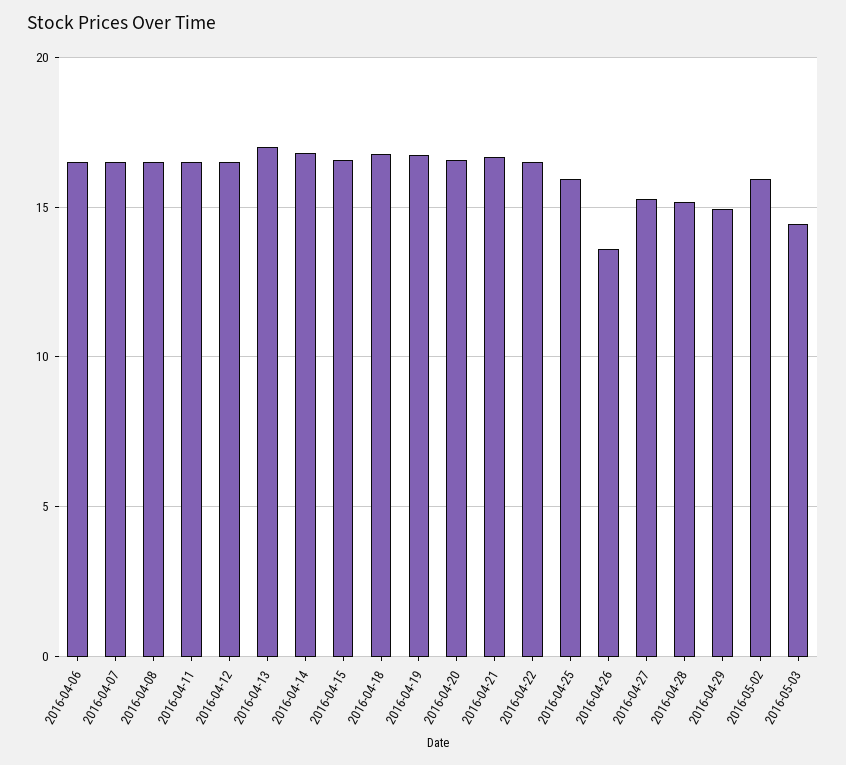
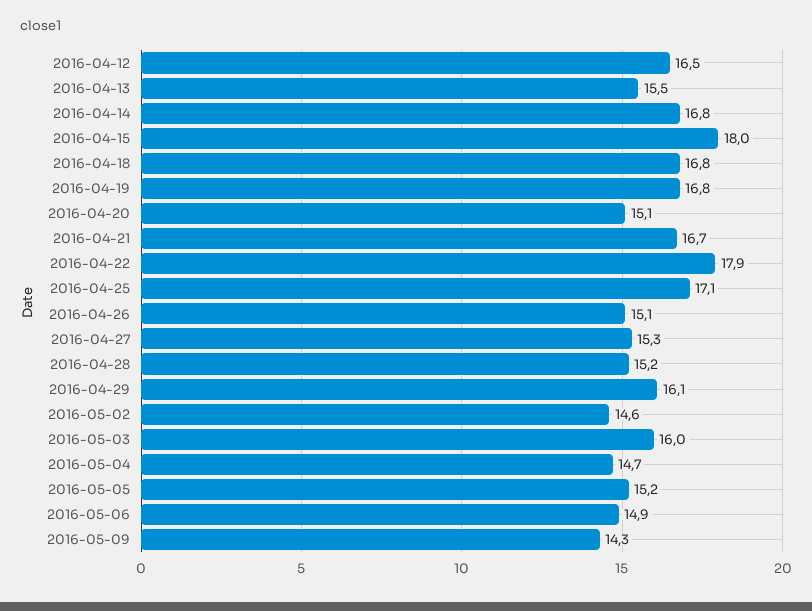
2016-04-06: 16.5 -> none
2016-04-07: 16.5 -> none
2016-04-08: 16.5 -> none
2016-04-11: 16.5 -> none
2016-04-13: 17 -> 15.5
2016-04-15: 16.5 -> 18
2016-04-20: 16.5 -> 15.1
2016-04-22: 16.5 -> 17.9
2016-04-25: 16 -> 17.1
2016-04-26: 13.5 -> 15.1
2016-04-29: 15 -> 16.1
2016-05-02: 16 -> 14.6
2016-05-03: 14.5 -> 16
2016-05-04: none -> 14.7
2016-05-05: none -> 15.2
2016-05-06: none -> 14.9
2016-05-09: none -> 14.3

